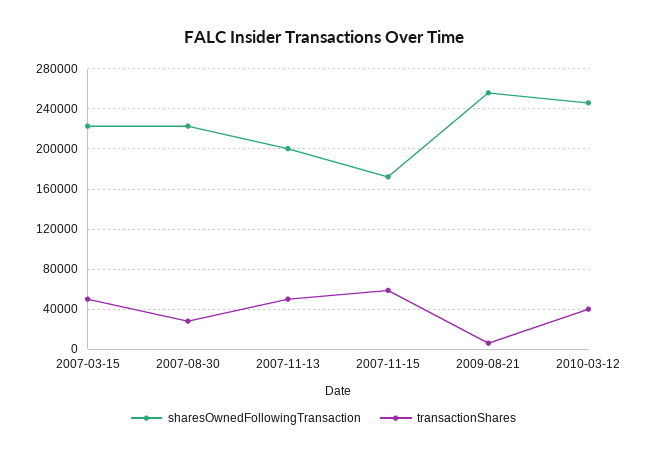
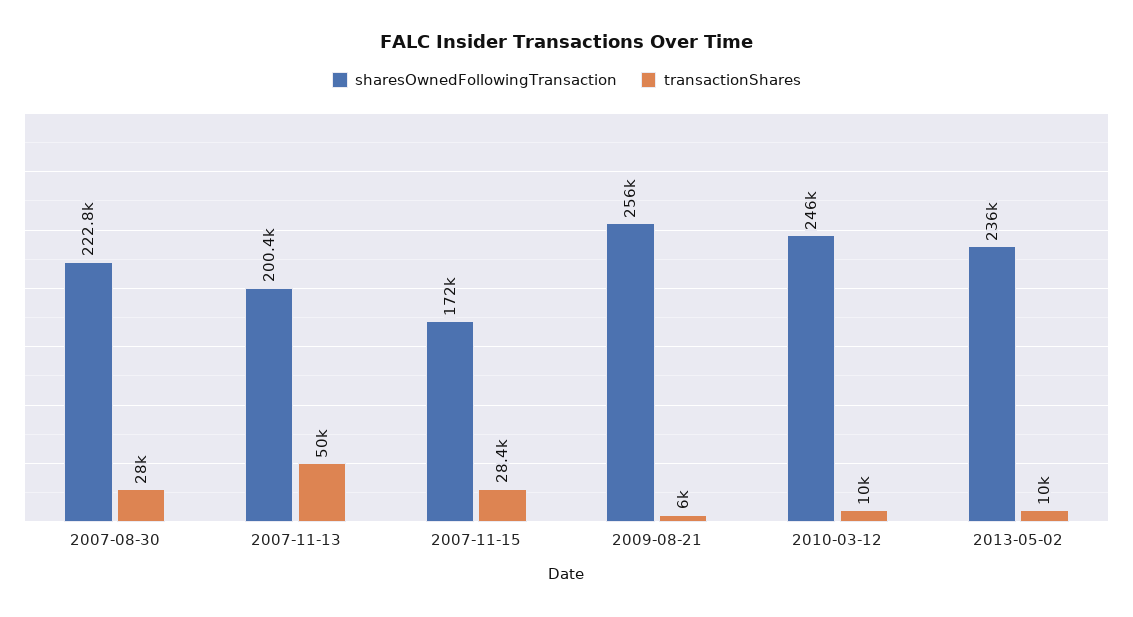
sharesOwnedFollowingTransaction, 2007-03-15: 220000 -> none
transactionShares, 2007-03-15: 50000 -> none
transactionShares, 2007-11-15: 60000 -> 28400
transactionShares, 2010-03-12: 40000 -> 10000
sharesOwnedFollowingTransaction, 2013-05-02: none -> 236000
transactionShares, 2013-05-02: none -> 10000

